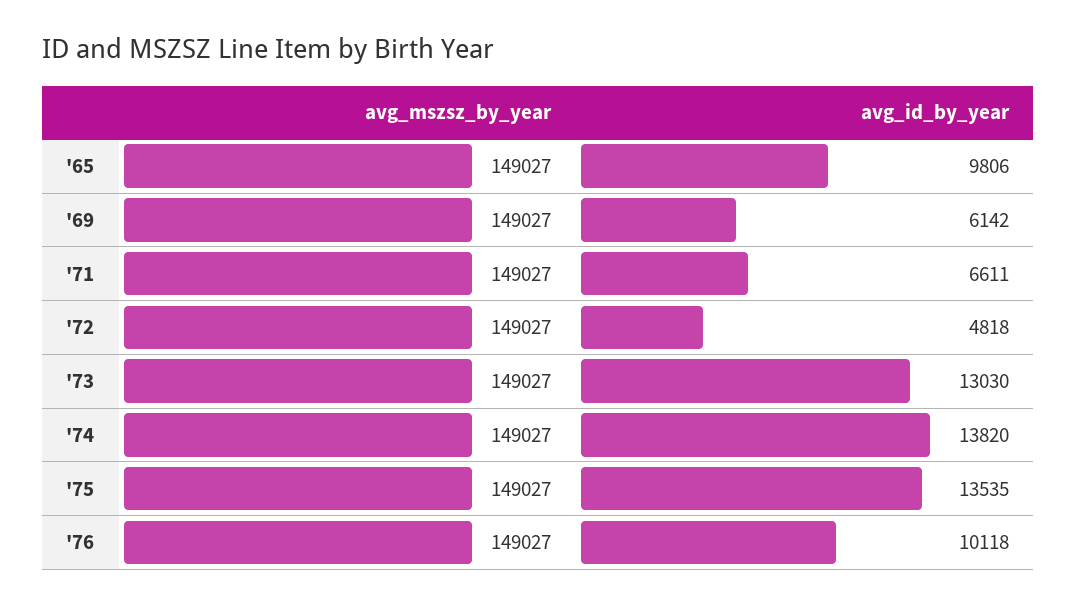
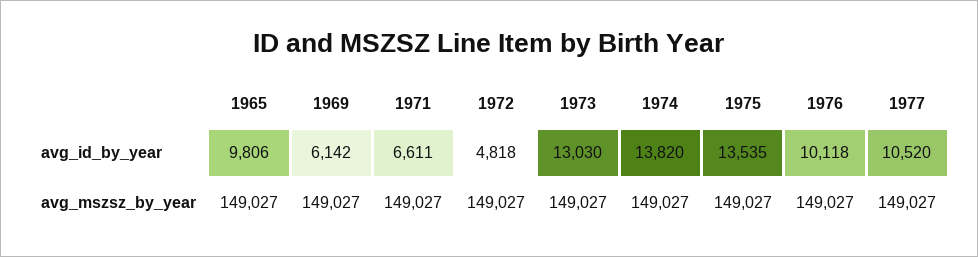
avg_id_by_year, 1977: none -> 10520
avg_mszsz_by_year, 1977: none -> 149027

